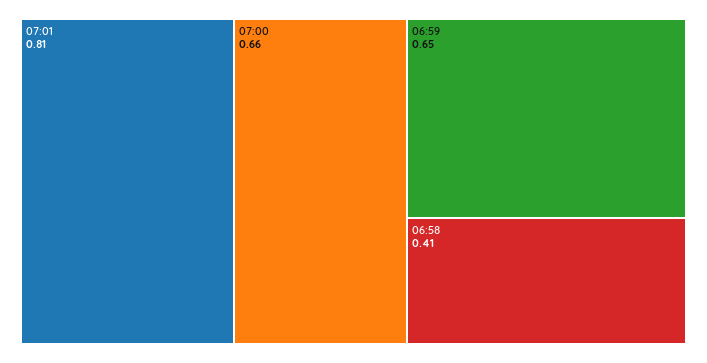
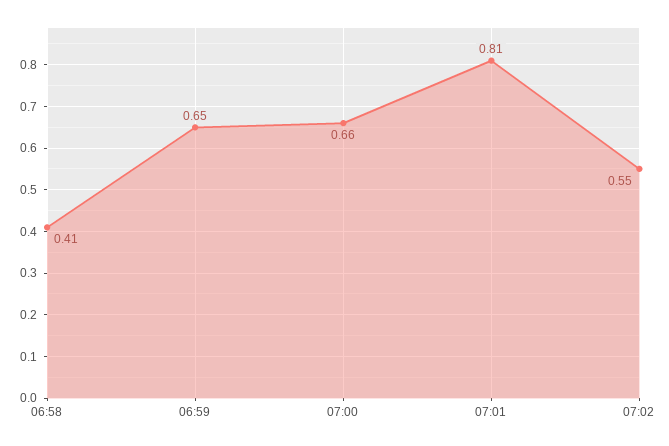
07:02: none -> 0.55

